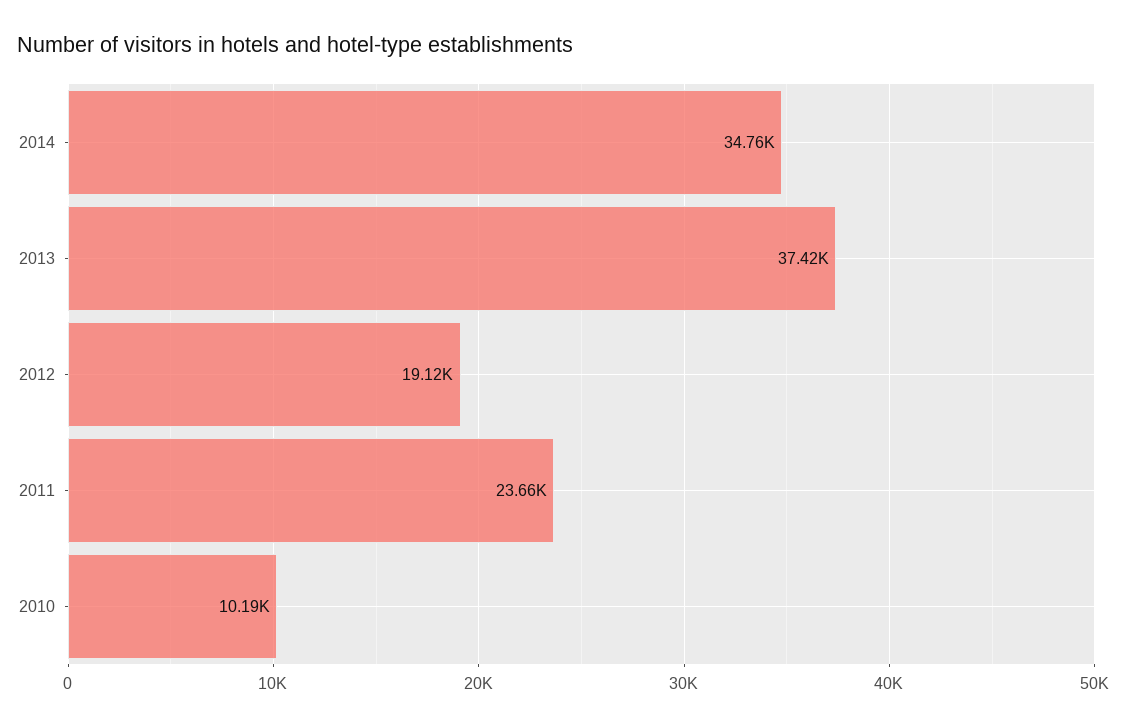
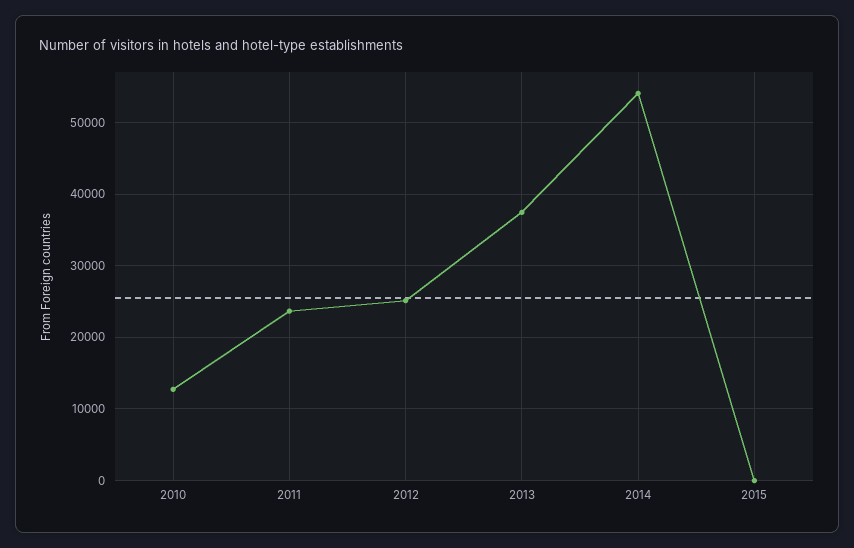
2014: 34760 -> 54000
2012: 19120 -> 25000
2010: 10190 -> 13000
2015: none -> 0

